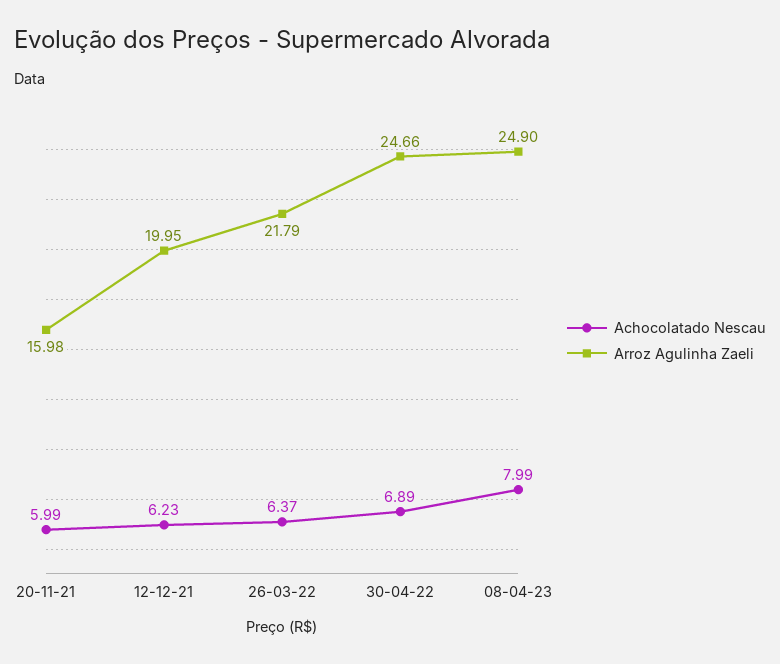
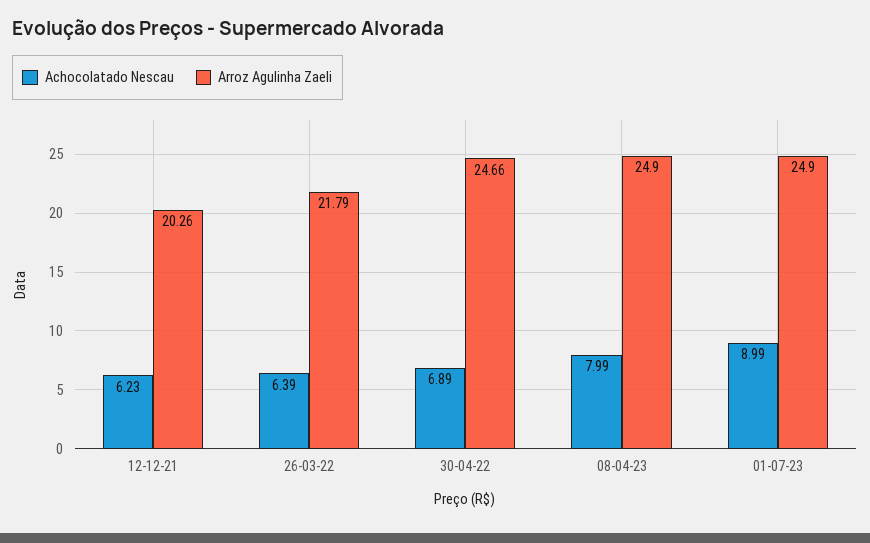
Achocolatado Nescau, 20-11-21: 5.99 -> none
Arroz Agulinha Zaeli, 20-11-21: 15.98 -> none
Arroz Agulinha Zaeli, 12-12-21: 19.95 -> 20.26
Achocolatado Nescau, 26-03-22: 6.37 -> 6.39
Achocolatado Nescau, 01-07-23: none -> 8.99
Arroz Agulinha Zaeli, 01-07-23: none -> 24.9

